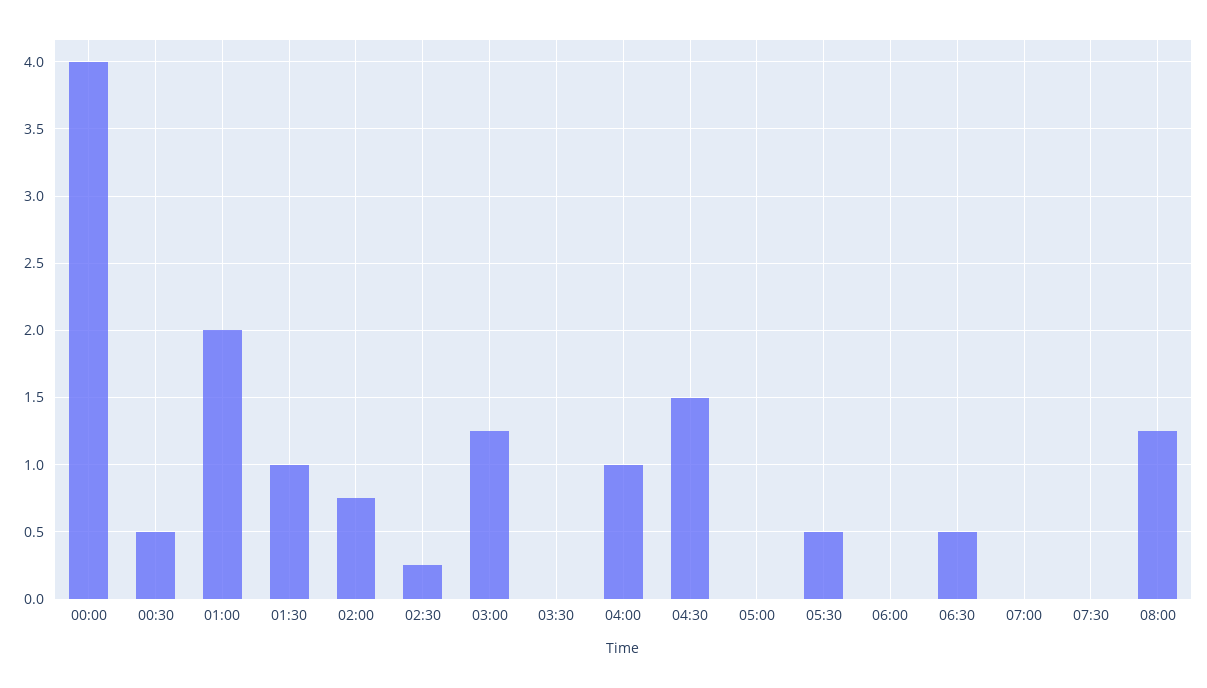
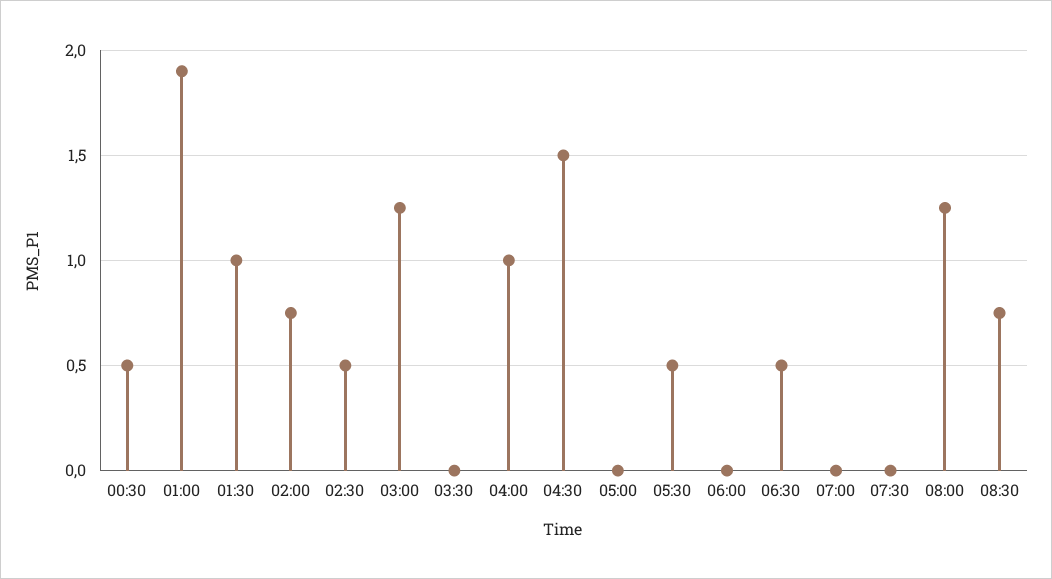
00:00: 4 -> none
01:00: 2 -> 1.9
02:30: 0.25 -> 0.5
08:30: none -> 0.75

